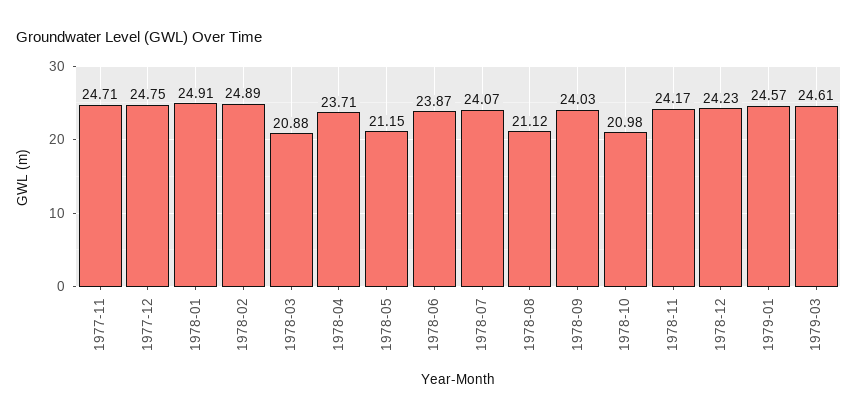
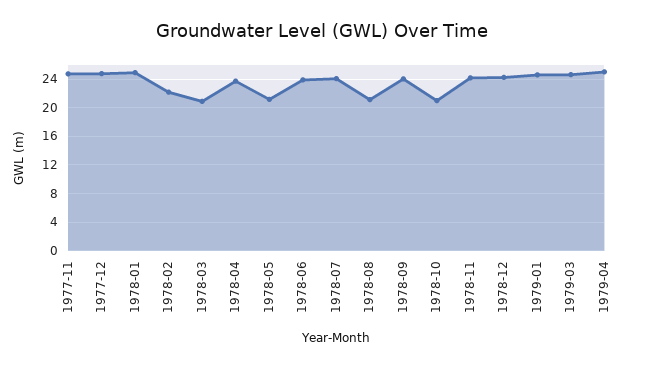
1978-02: 24.89 -> 22
1979-04: none -> 25

